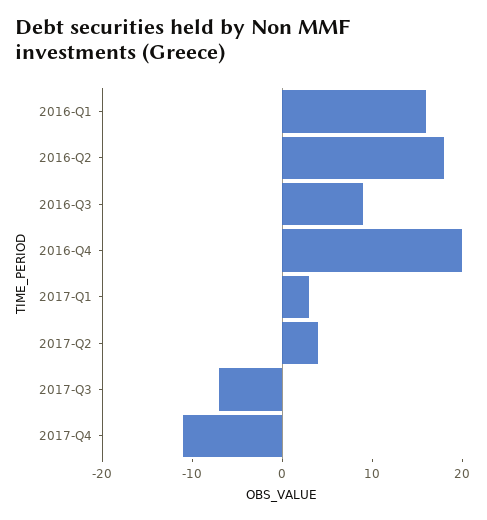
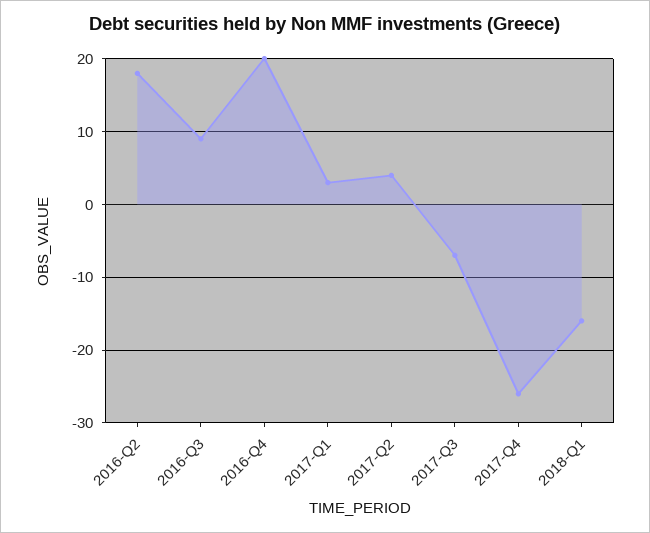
2016-Q1: 16 -> none
2017-Q4: -11 -> -26
2018-Q1: none -> -16

